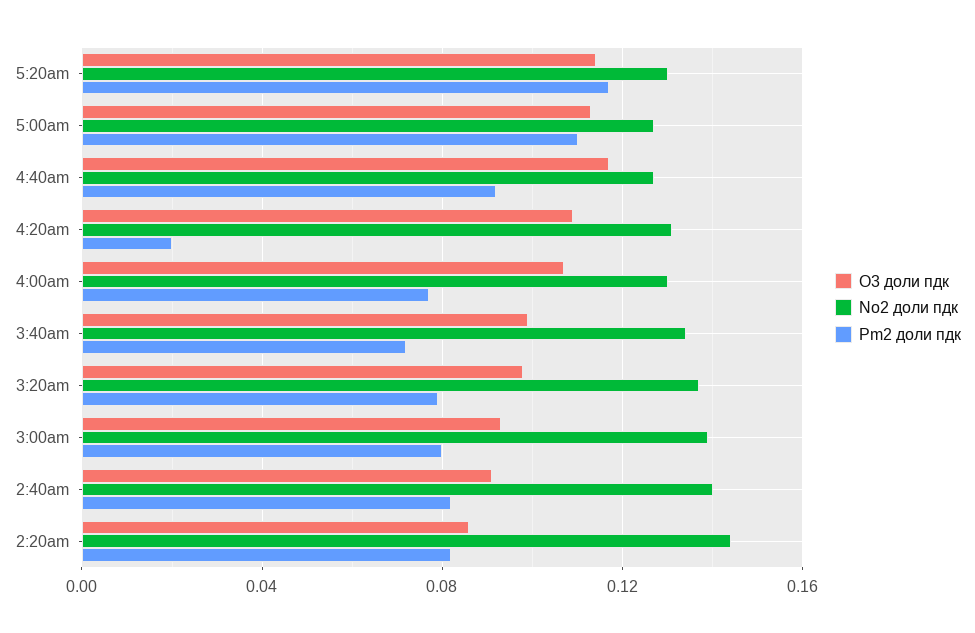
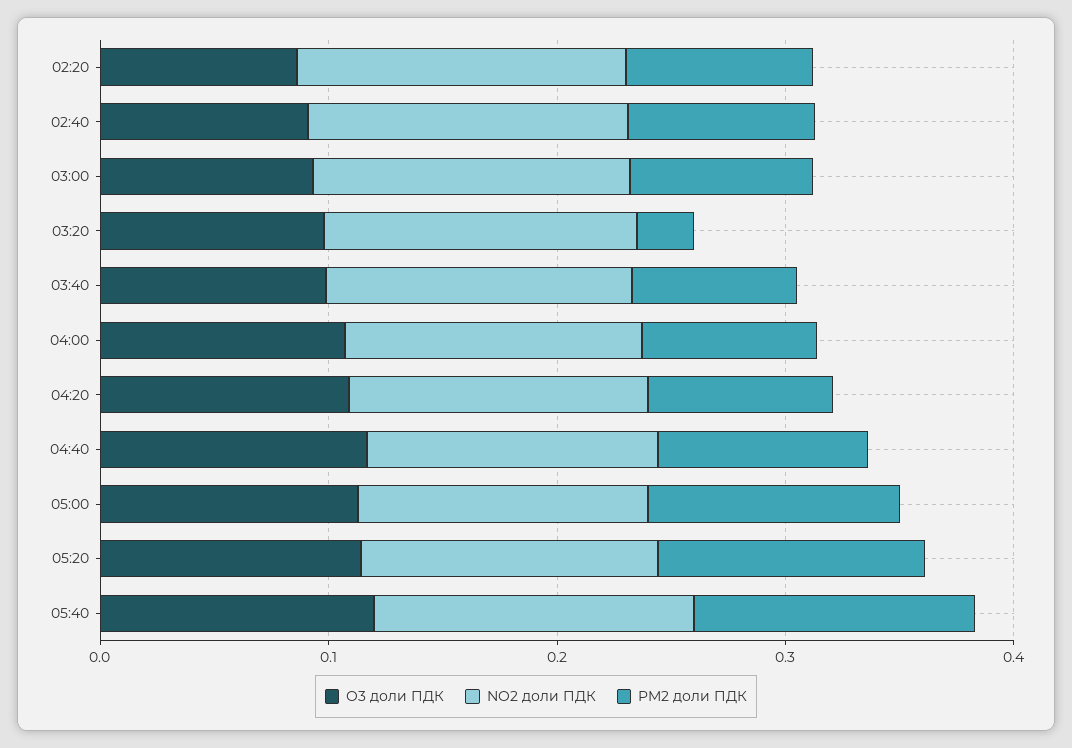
Pm2 доли пдк, 4:20am: 0.02 -> 0.08
Pm2 доли пдк, 3:20am: 0.08 -> 0.02
O3 доли пдк, 05:40: none -> 0.12
No2 доли пдк, 05:40: none -> 0.14
Pm2 доли пдк, 05:40: none -> 0.12

